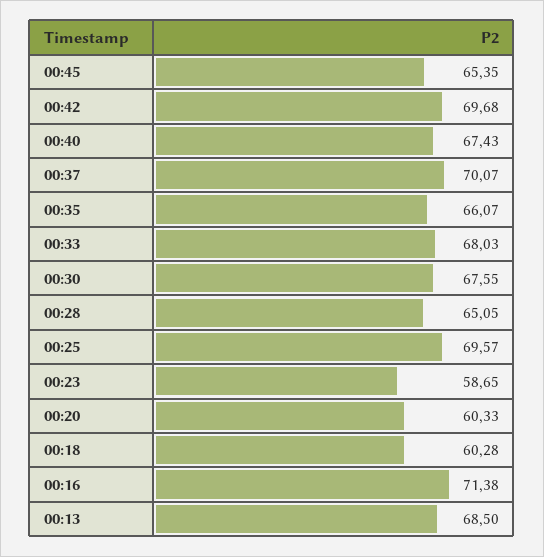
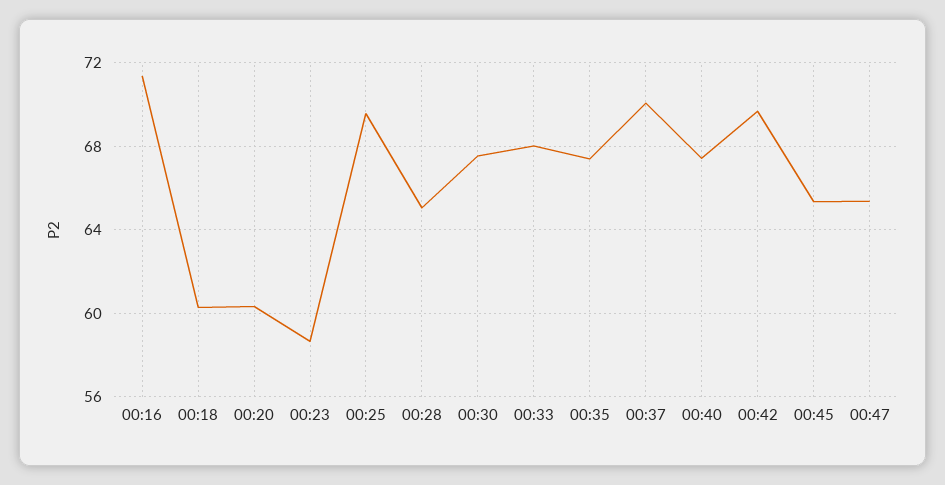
00:35: 66.07 -> 67.5
00:13: 68.5 -> none
00:47: none -> 65.5

